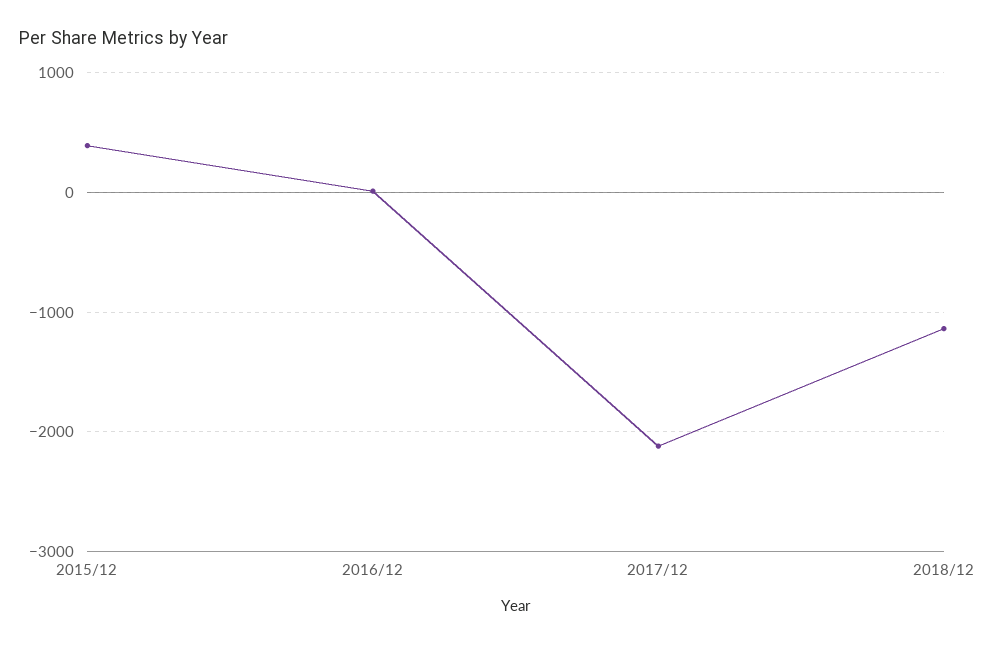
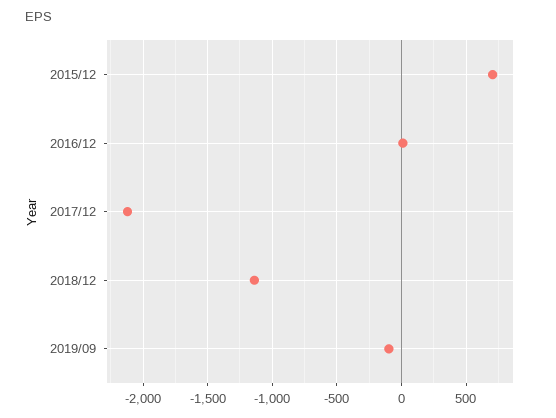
2015/12: 400 -> 700
2019/09: none -> -100

